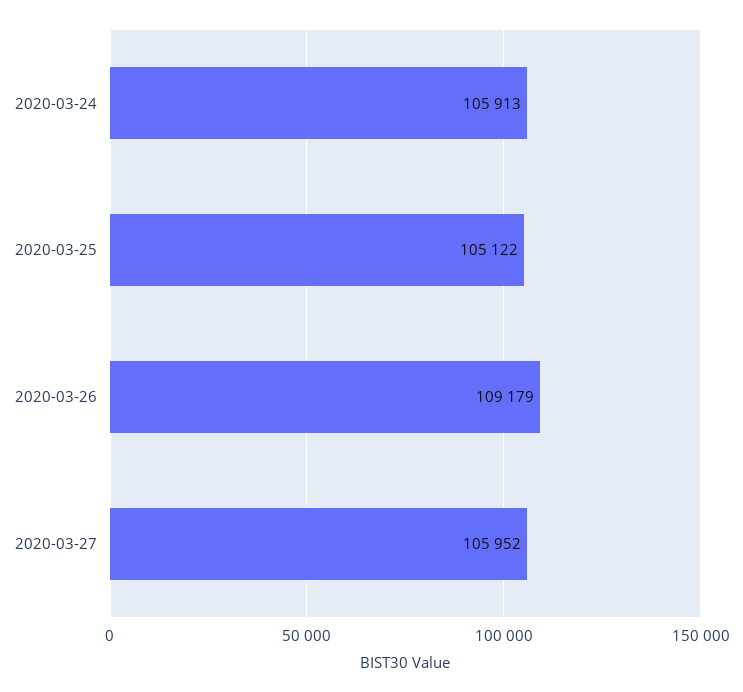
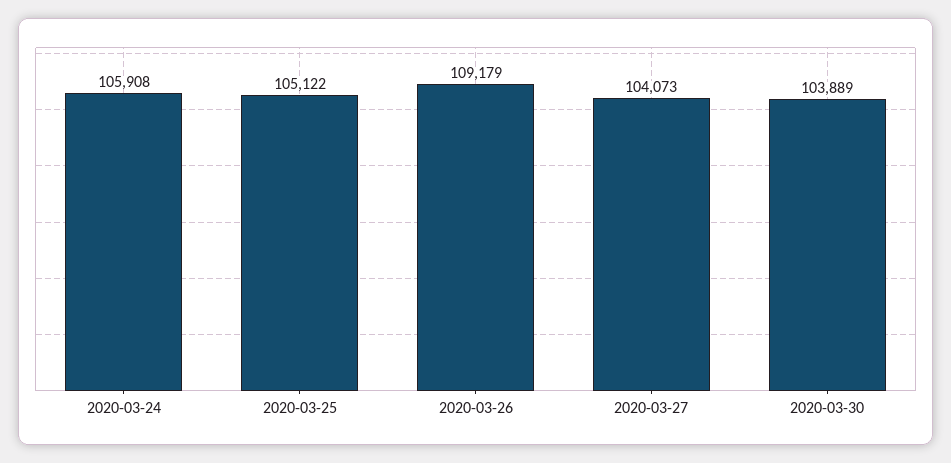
2020-03-24: 105913 -> 105908
2020-03-27: 105952 -> 104073
2020-03-30: none -> 103889

